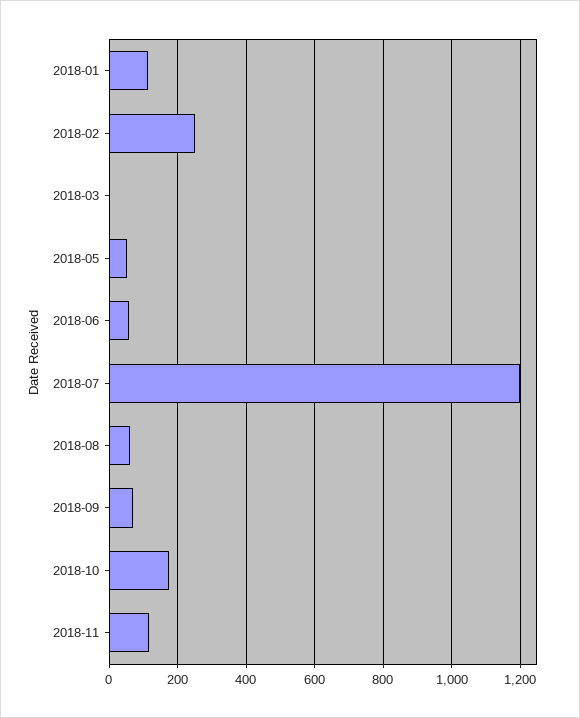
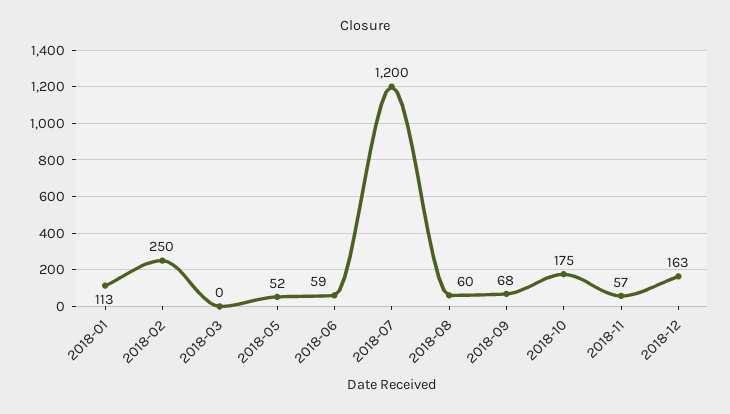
2018-11: 120 -> 57
2018-12: none -> 163

